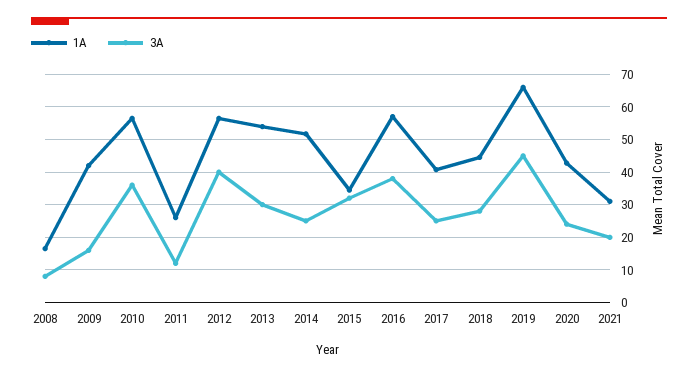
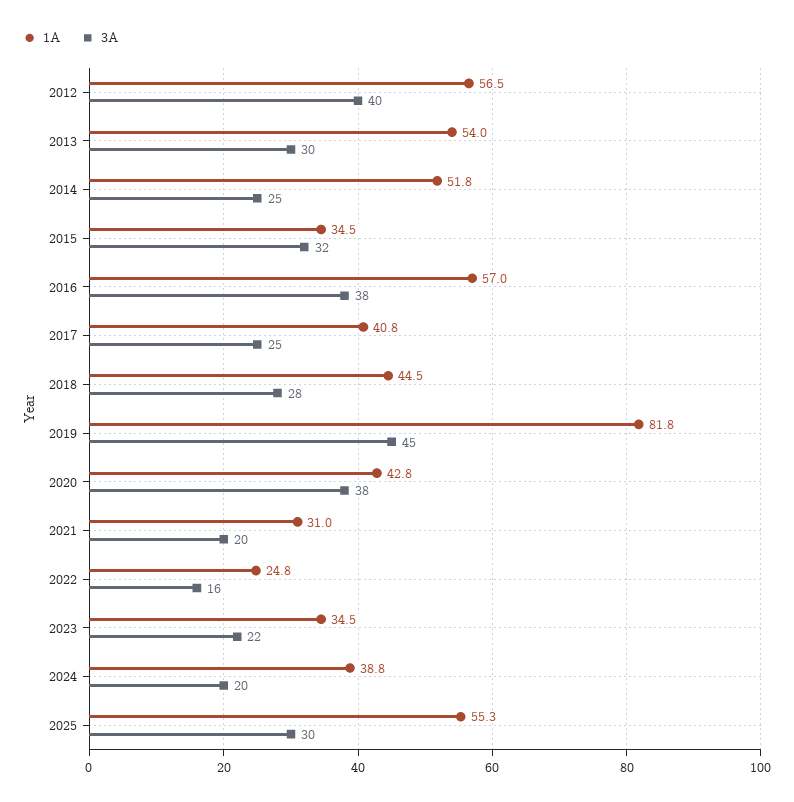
1A, 2008: 16 -> none
3A, 2008: 8 -> none
1A, 2009: 42 -> none
3A, 2009: 16 -> none
1A, 2010: 56 -> none
3A, 2010: 36 -> none
1A, 2011: 26 -> none
3A, 2011: 12 -> none
1A, 2019: 66 -> 81.8
3A, 2020: 24 -> 38
1A, 2022: none -> 24.8
3A, 2022: none -> 16
1A, 2023: none -> 34.5
3A, 2023: none -> 22
1A, 2024: none -> 38.8
3A, 2024: none -> 20
1A, 2025: none -> 55.3
3A, 2025: none -> 30

